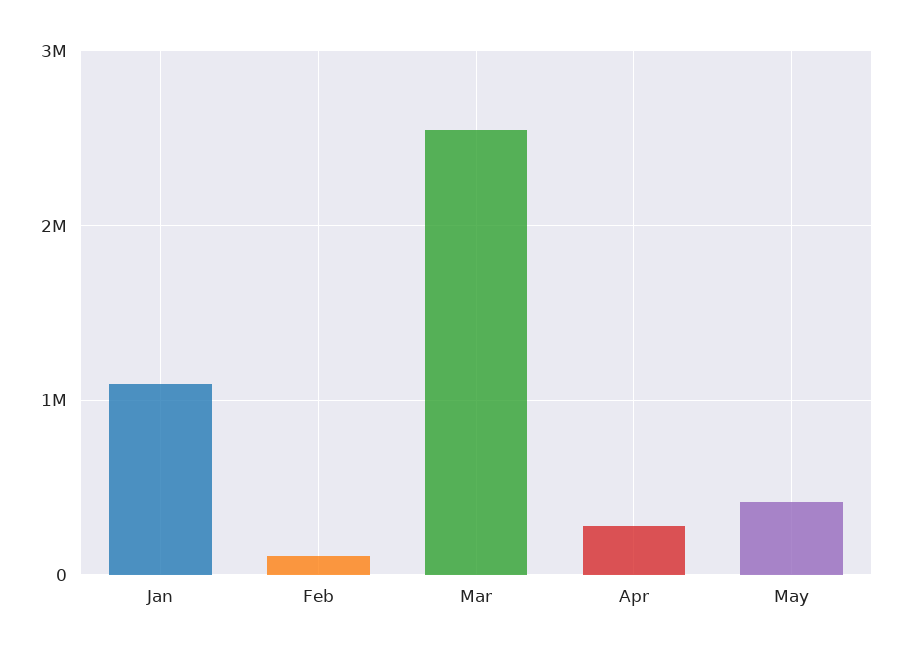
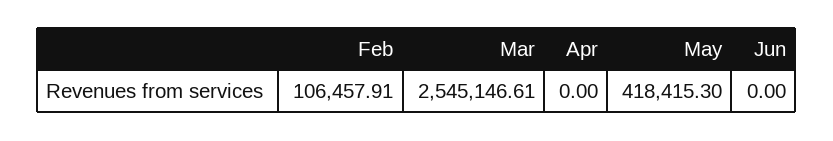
Jan: 1100000 -> none
Apr: 300000 -> 0
Jun: none -> 0

